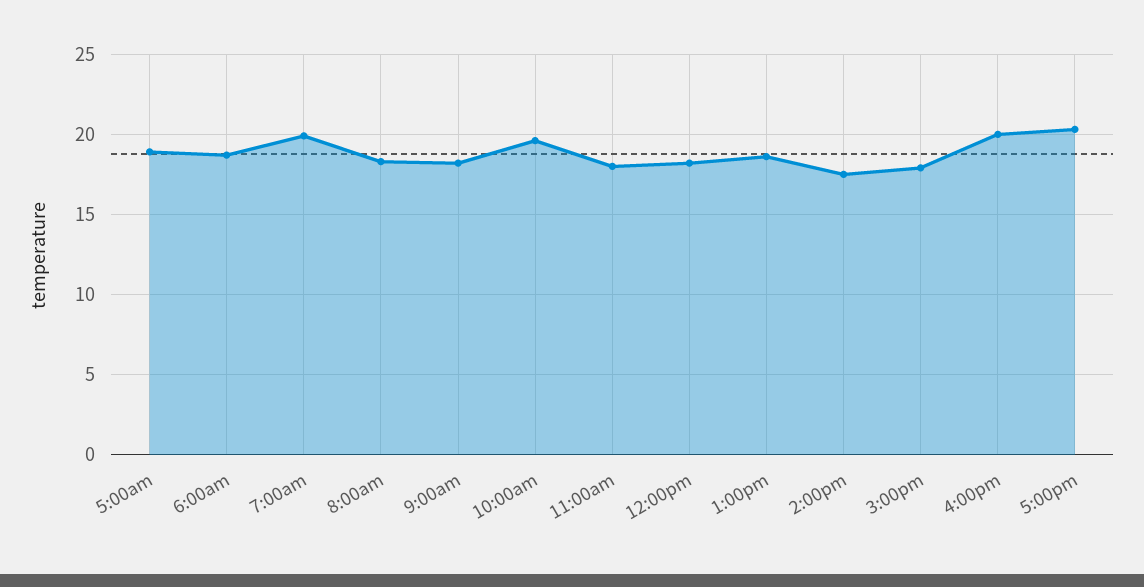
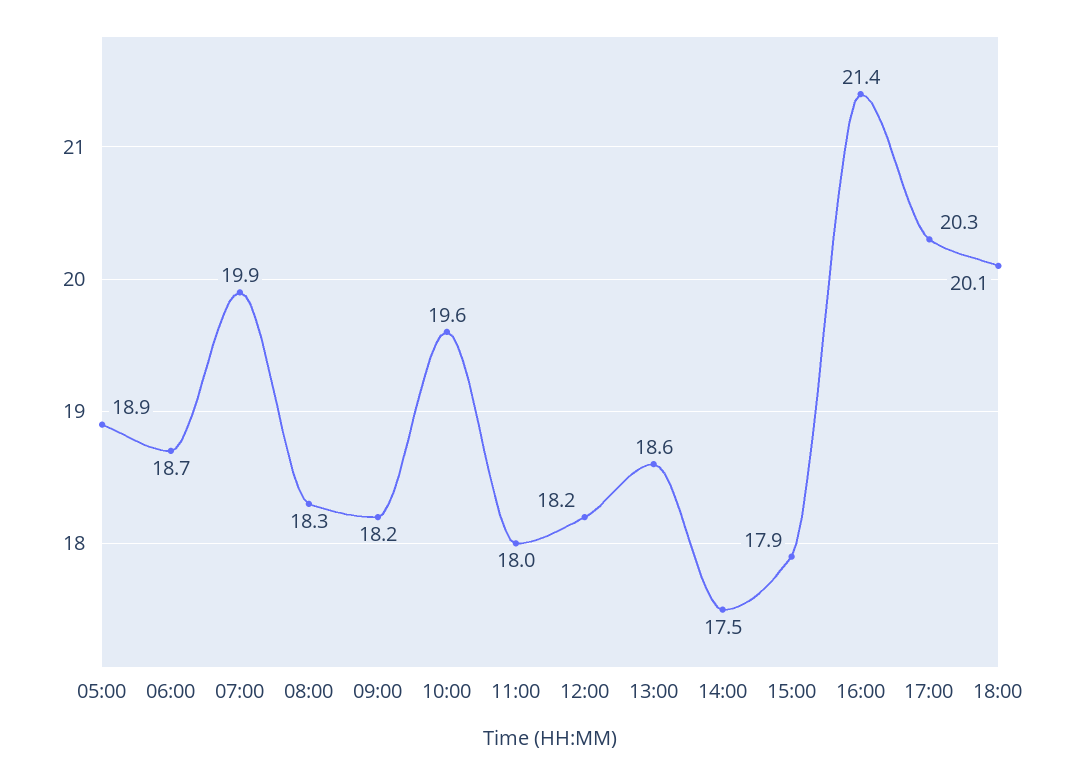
4:00pm: 20 -> 21.4
18:00: none -> 20.1

